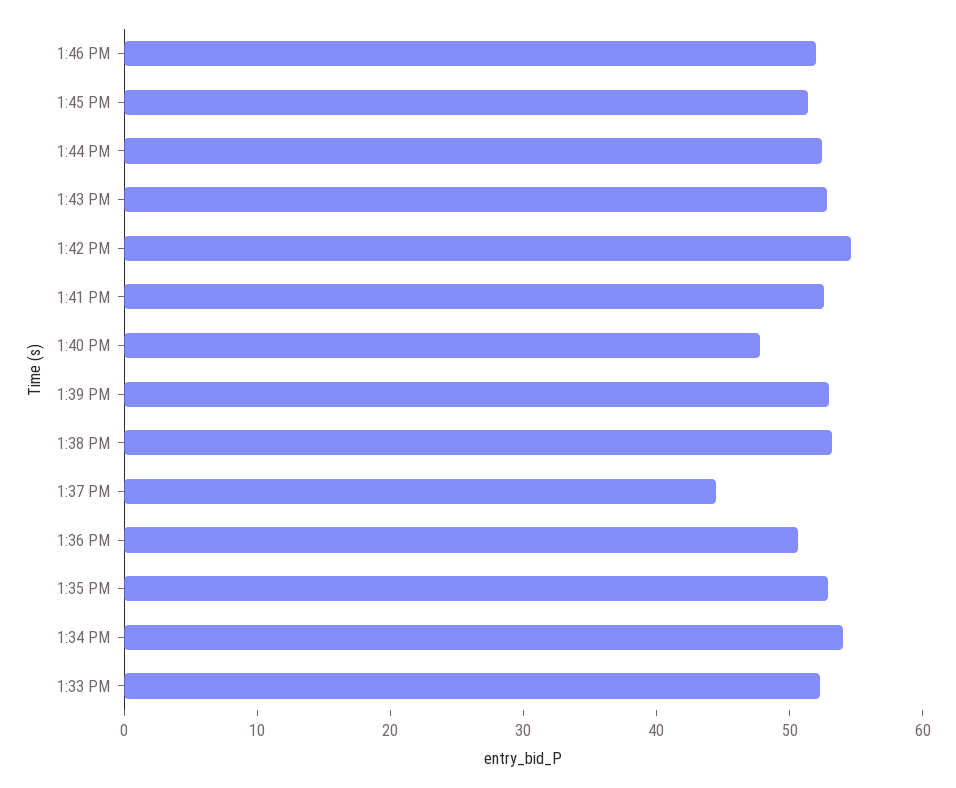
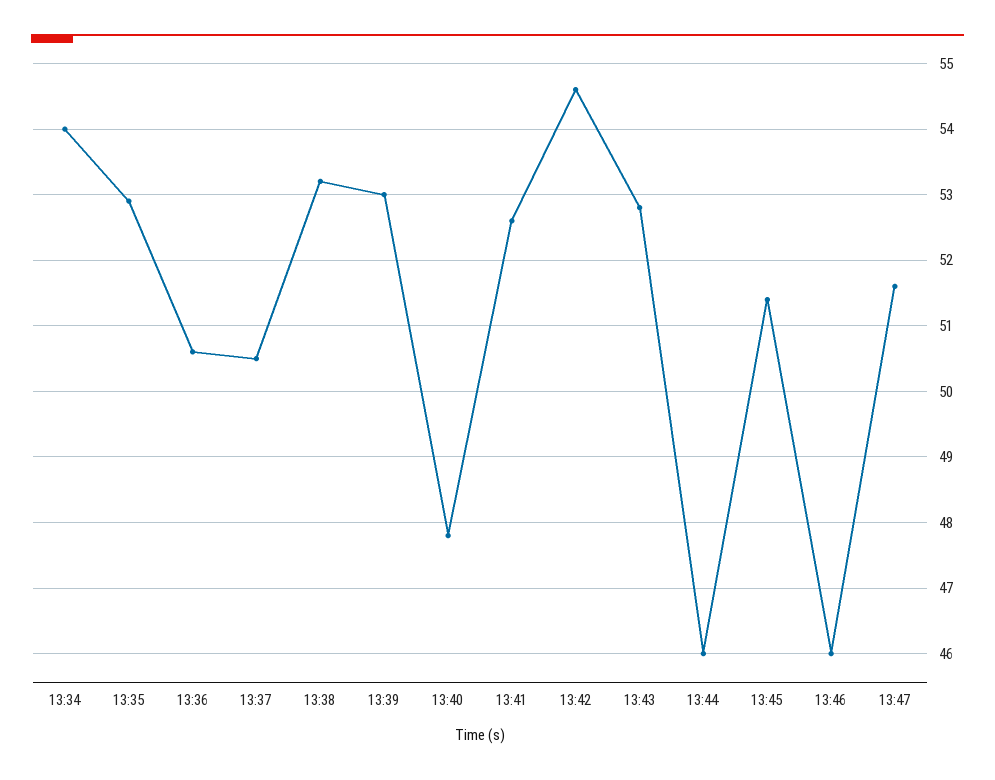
1:46 PM: 52 -> 46
1:44 PM: 52 -> 46
1:37 PM: 44 -> 50.5
1:33 PM: 52 -> none
13:47: none -> 51.6

